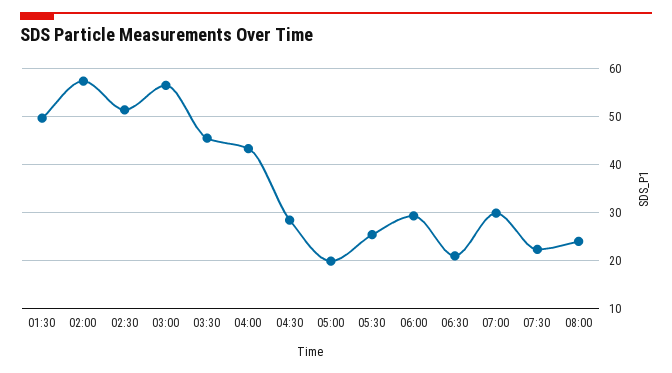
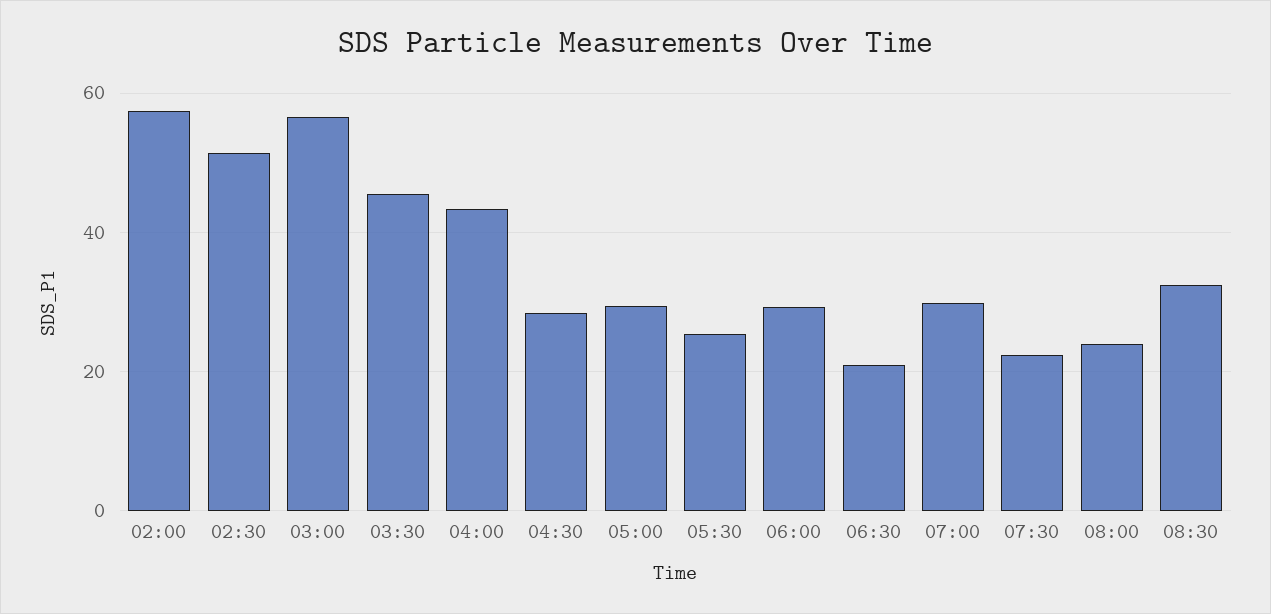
01:30: 50 -> none
05:00: 20 -> 30
08:30: none -> 32

